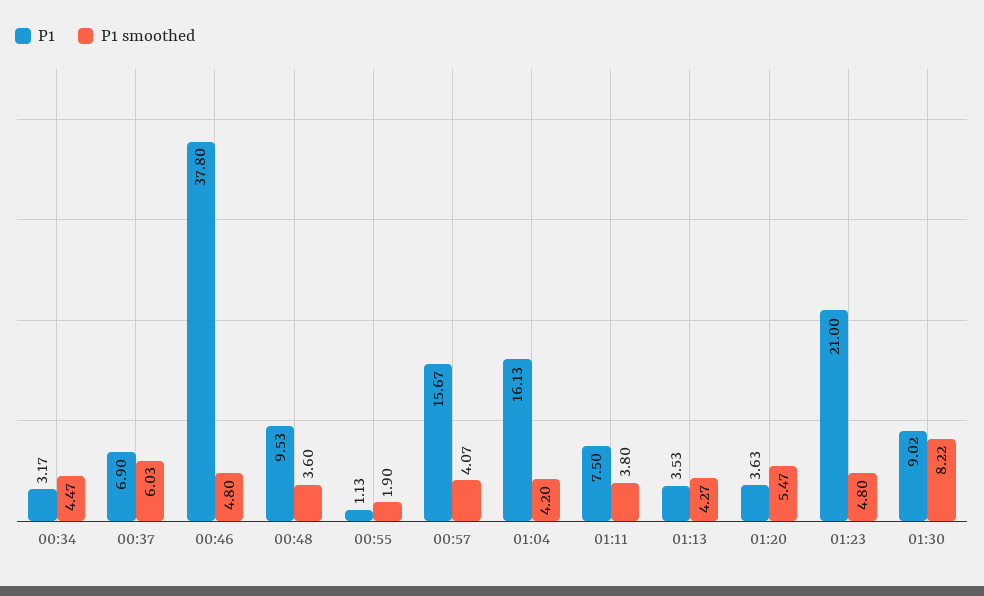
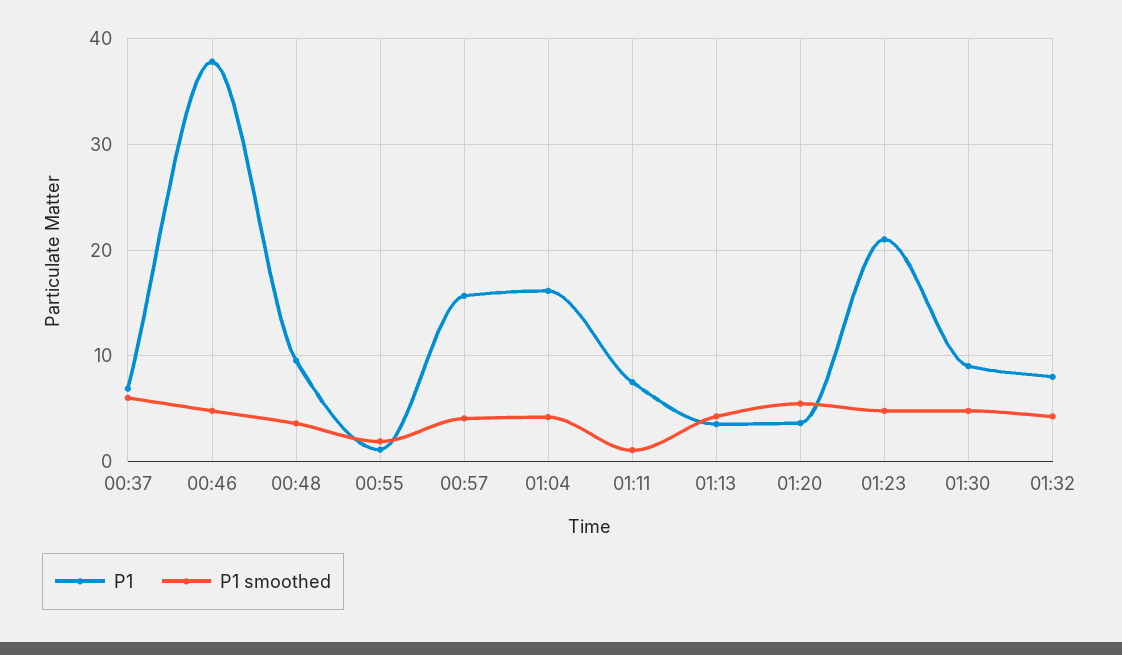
P1, 00:34: 3.17 -> none
P1 smoothed, 00:34: 4.47 -> none
P1 smoothed, 01:11: 3.8 -> 1
P1 smoothed, 01:30: 8.22 -> 5
P1, 01:32: none -> 8
P1 smoothed, 01:32: none -> 4

